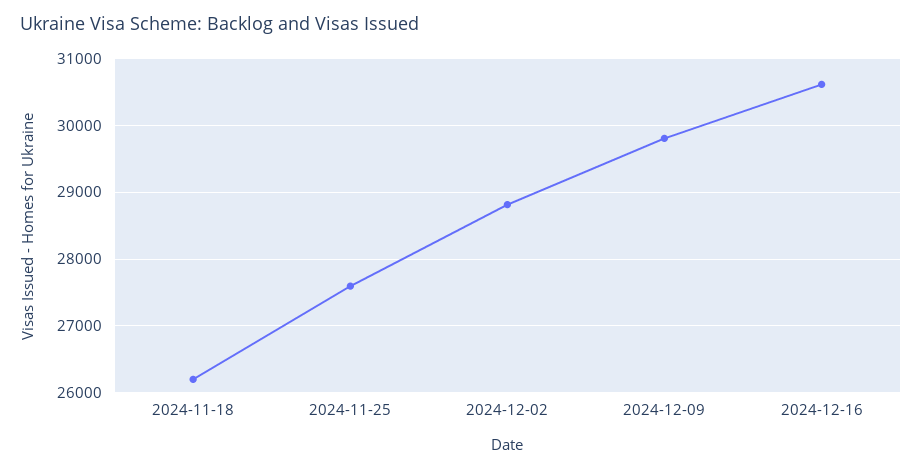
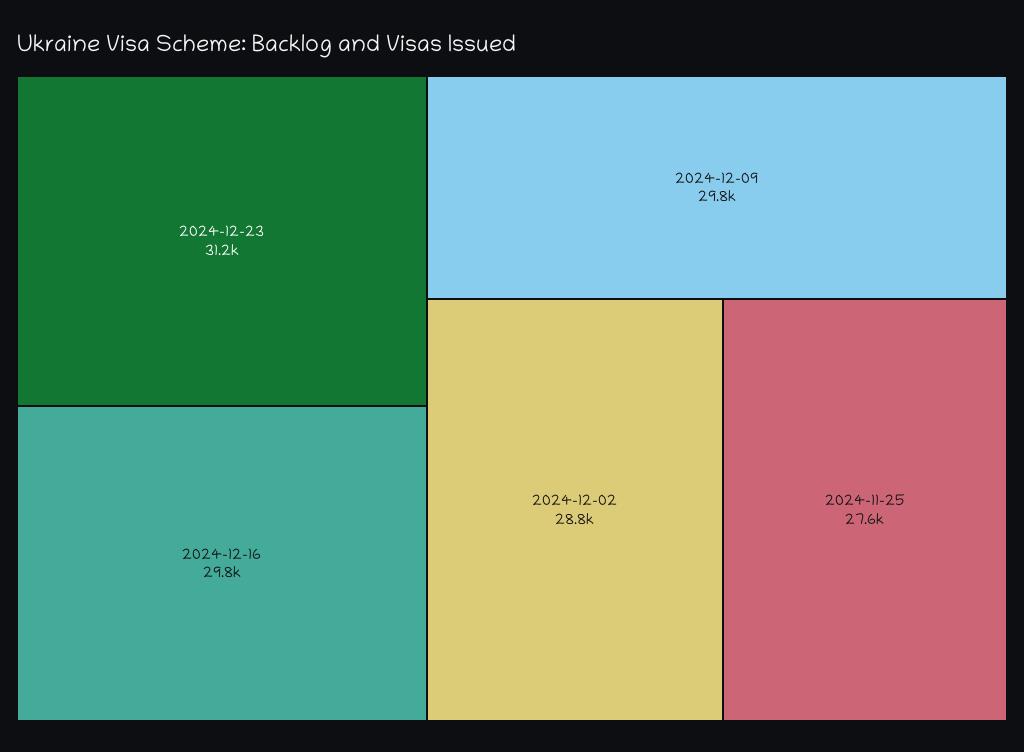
2024-11-18: 26200 -> none
2024-12-16: 30600 -> 29800
2024-12-23: none -> 31200

